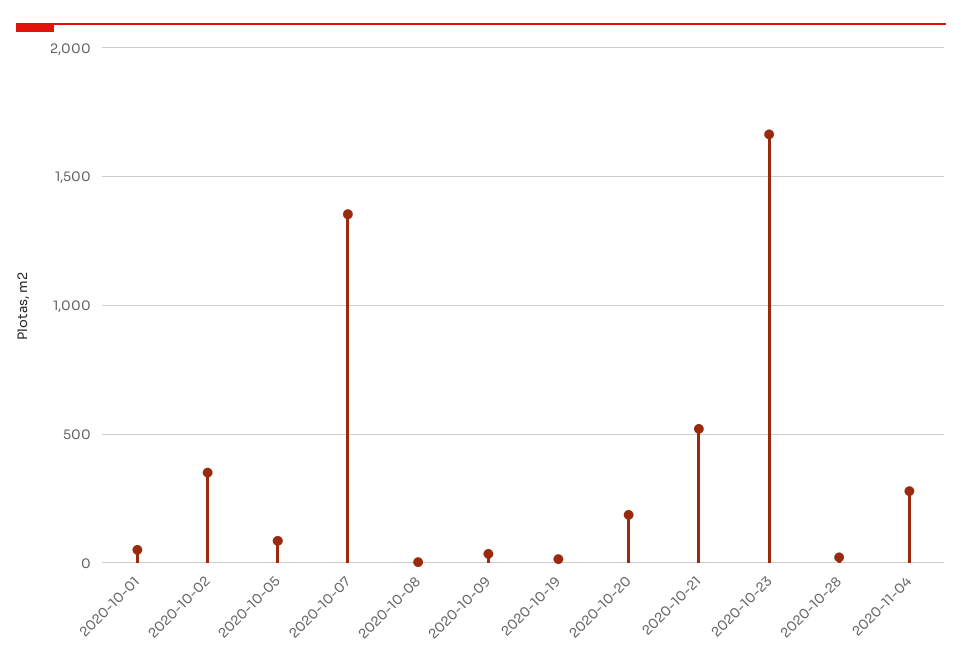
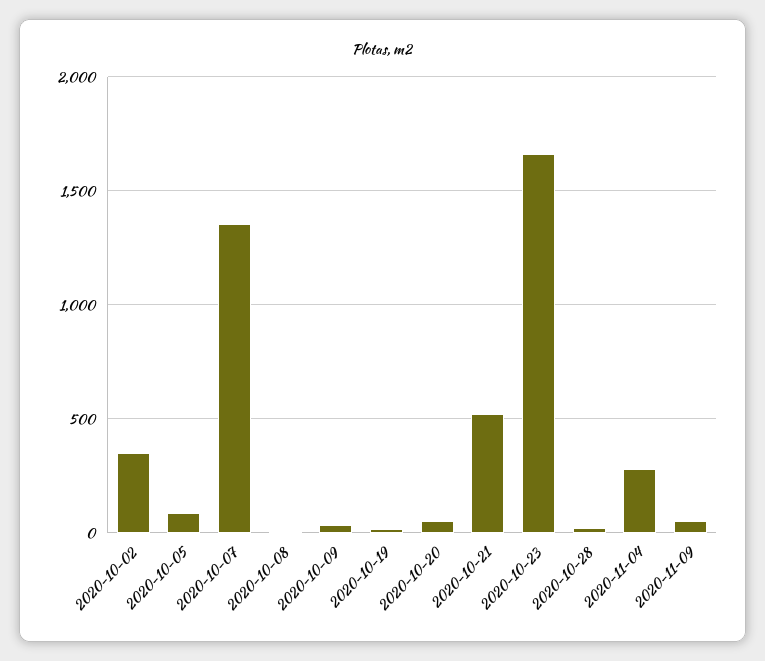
2020-10-01: 50 -> none
2020-10-20: 200 -> 50
2020-11-09: none -> 50

